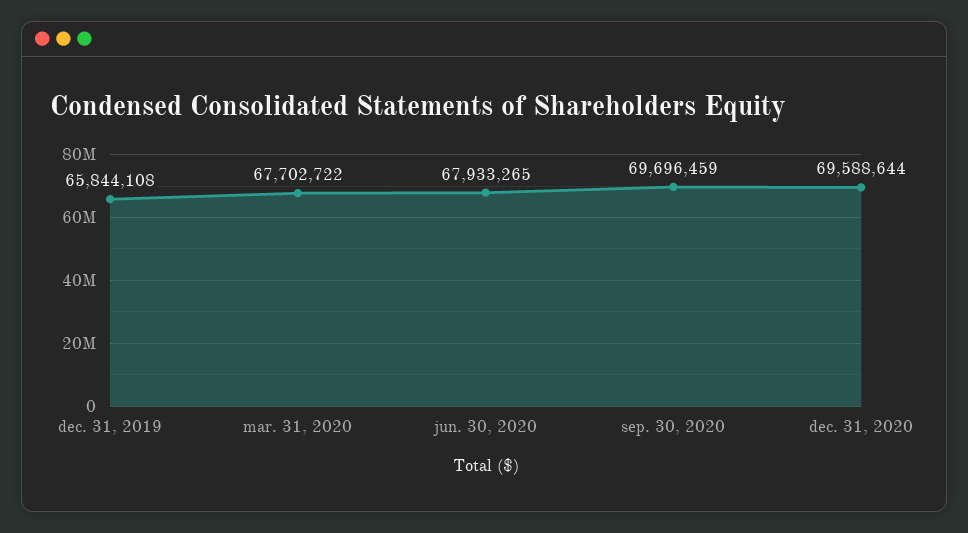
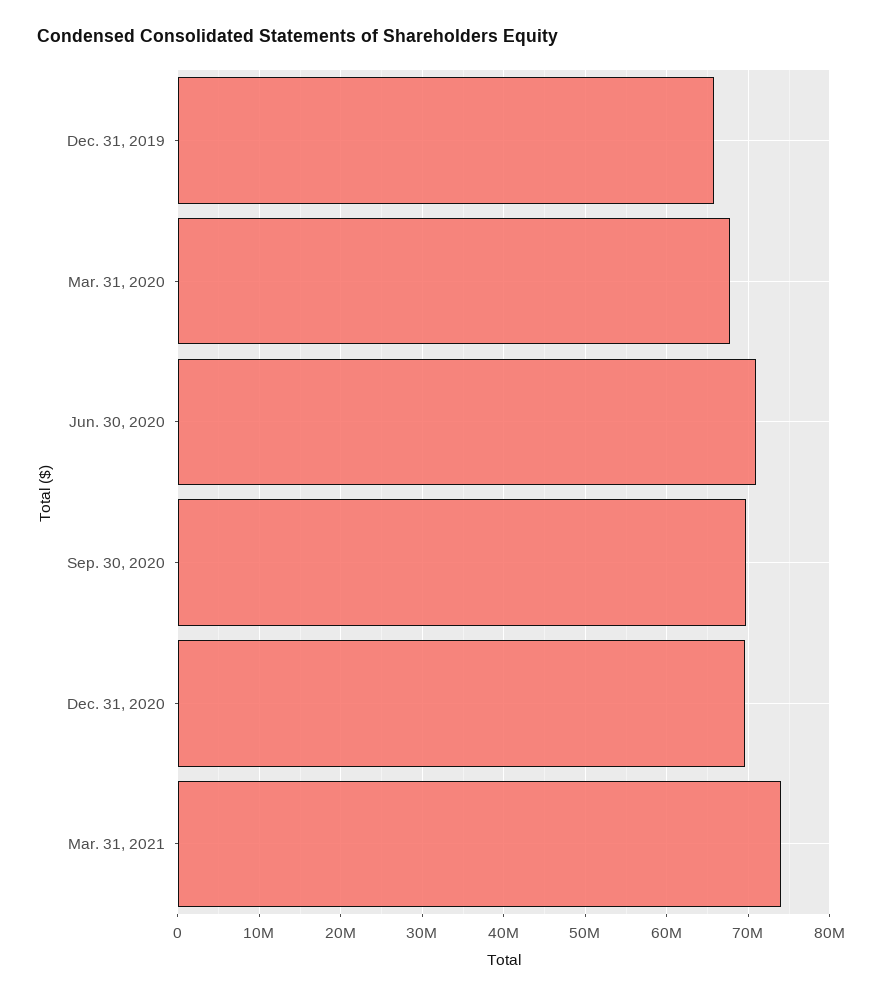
jun. 30, 2020: 67933265 -> 71000000
Mar. 31, 2021: none -> 74000000

